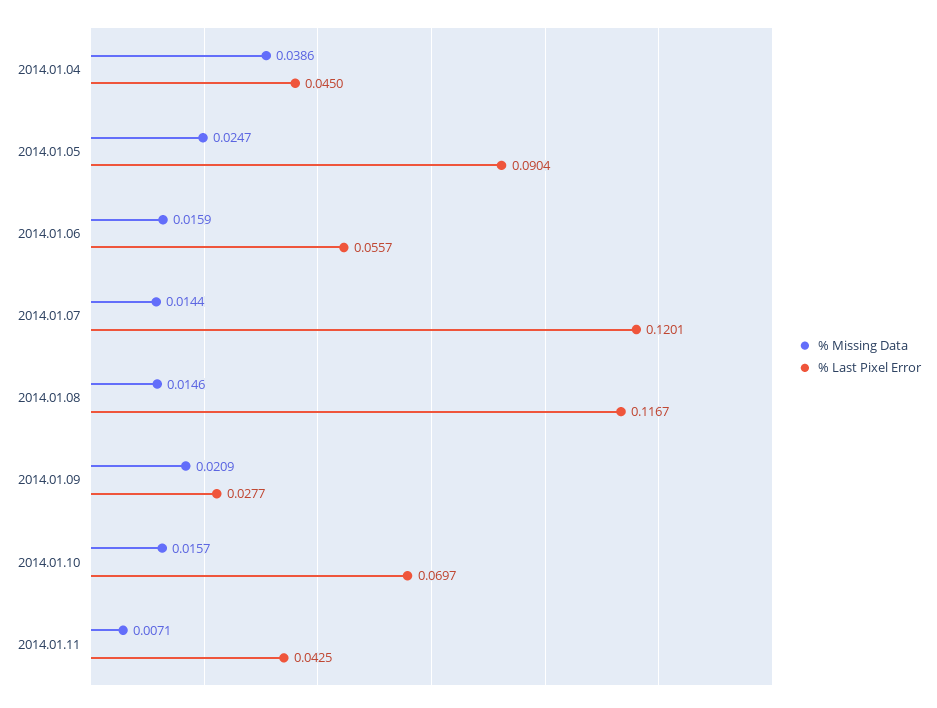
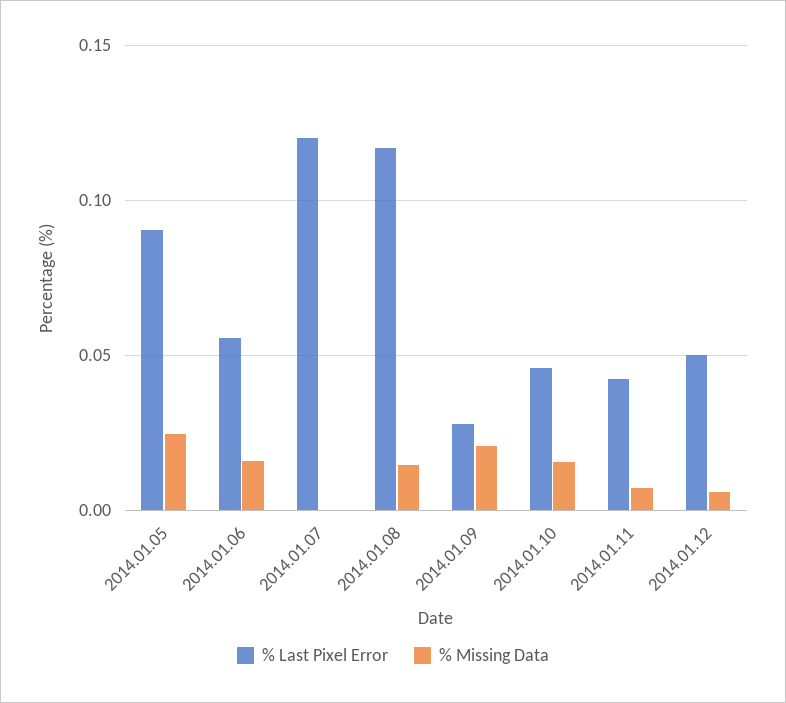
% Missing Data, 2014.01.04: 0.0386 -> none
% Last Pixel Error, 2014.01.04: 0.045 -> none
% Missing Data, 2014.01.07: 0.0144 -> 0
% Last Pixel Error, 2014.01.10: 0.0697 -> 0.045
% Last Pixel Error, 2014.01.12: none -> 0.05
% Missing Data, 2014.01.12: none -> 0.005

